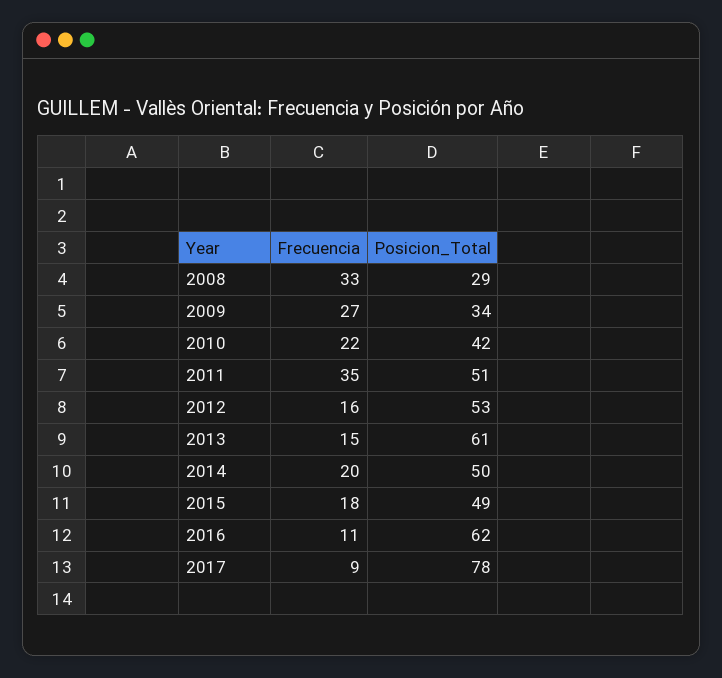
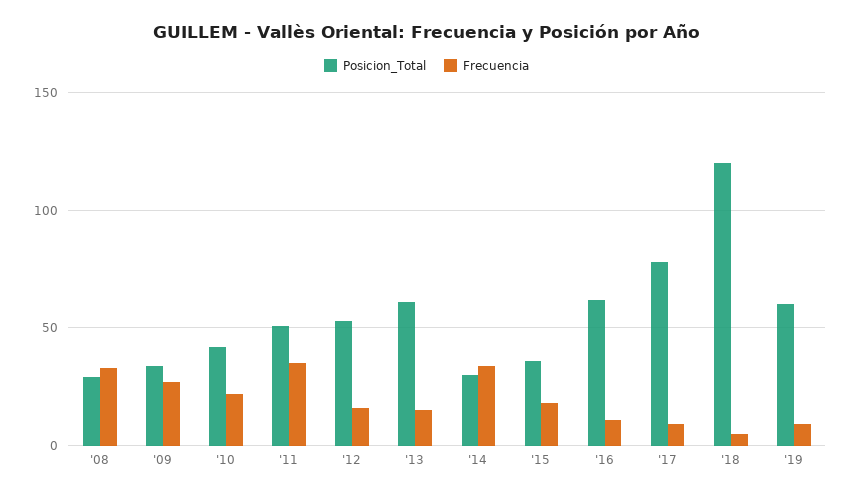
Frecuencia, 2014: 20 -> 35
Posicion_Total, 2014: 50 -> 30
Posicion_Total, 2015: 49 -> 35
Posicion_Total, '18: none -> 120
Frecuencia, '18: none -> 5
Posicion_Total, '19: none -> 60
Frecuencia, '19: none -> 10

